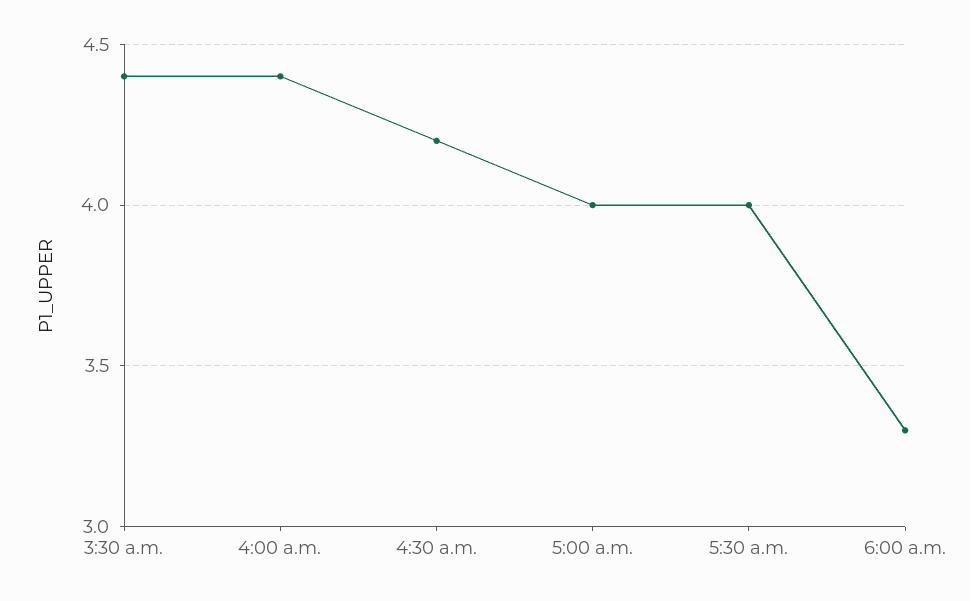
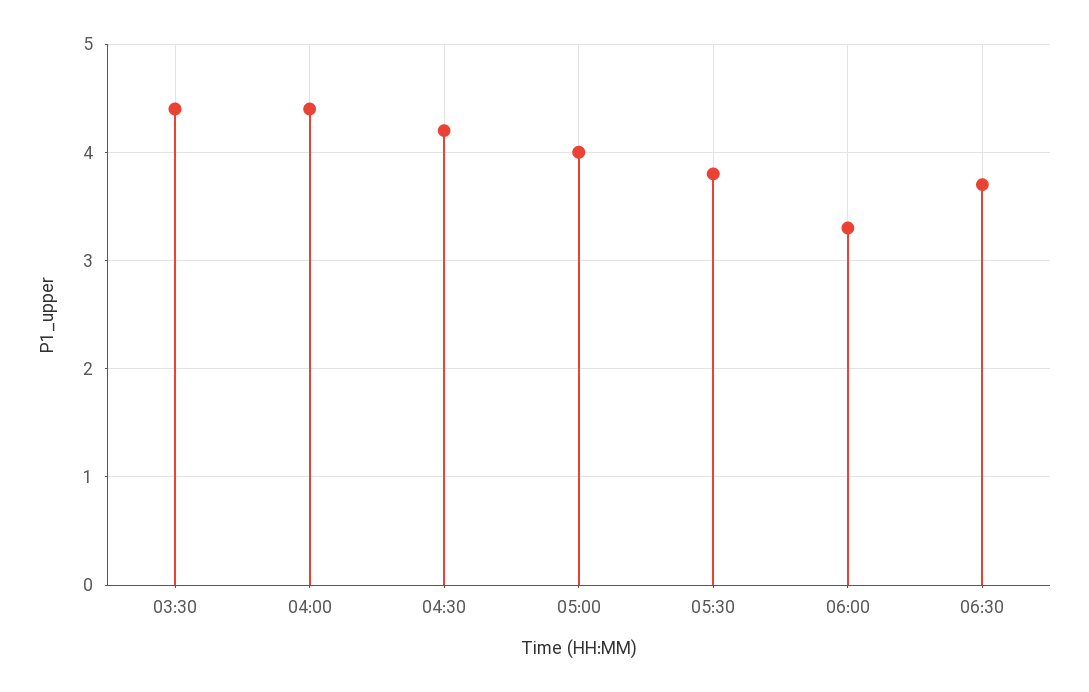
5:30 a.m.: 4 -> 3.8
06:30: none -> 3.7

